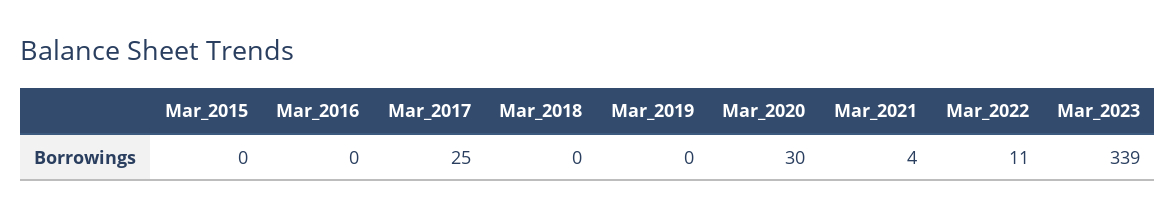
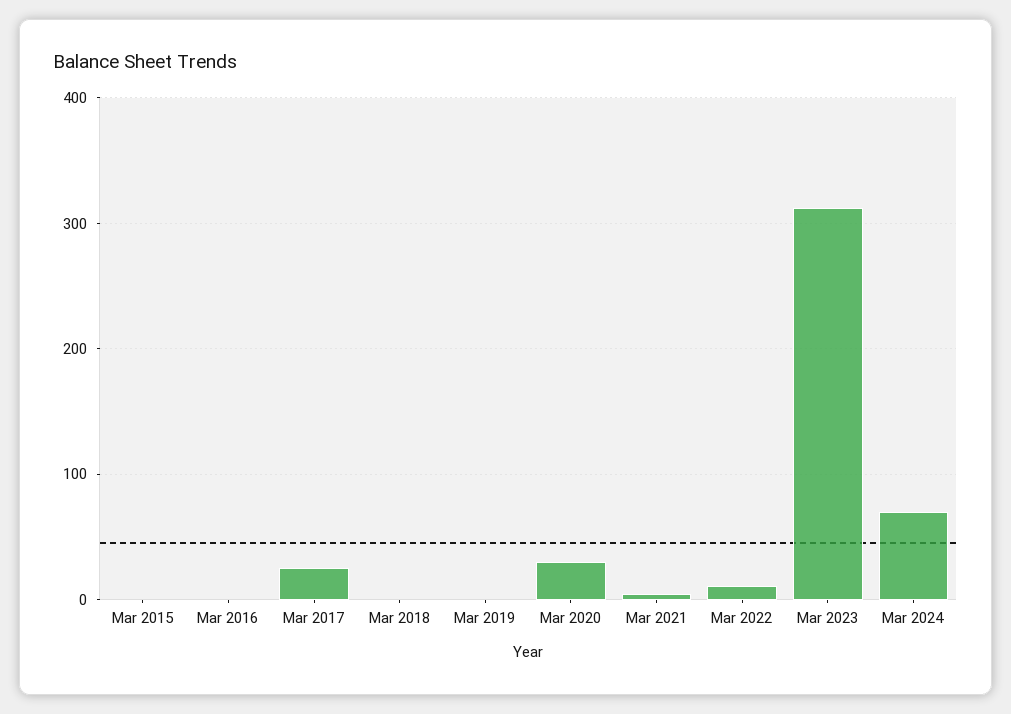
Mar_2023: 339 -> 310
Mar 2024: none -> 70

